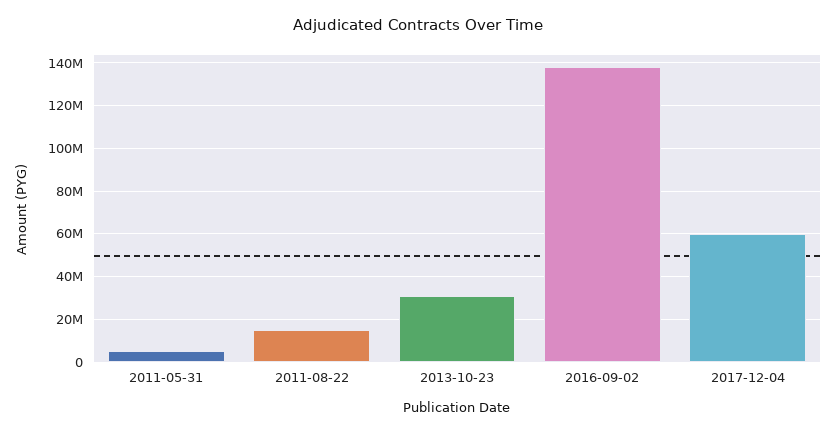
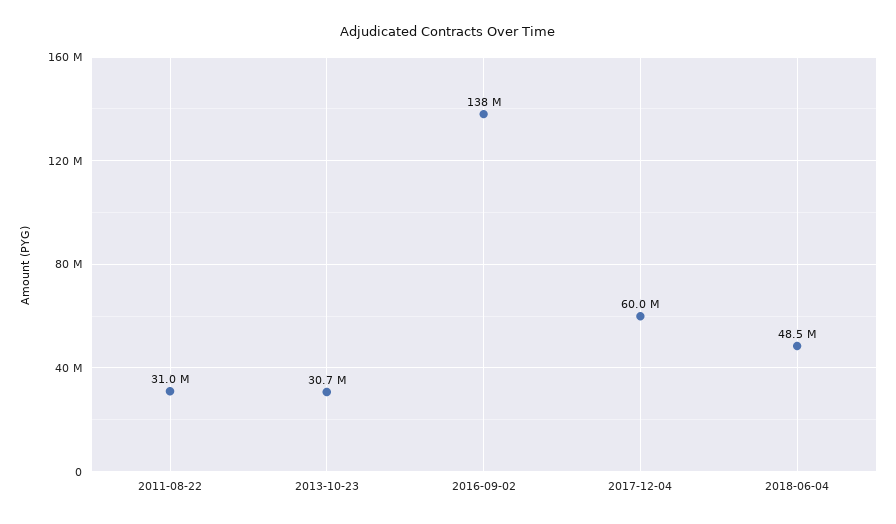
2011-05-31: 5000000 -> none
2011-08-22: 15000000 -> 31000000
2018-06-04: none -> 48500000

